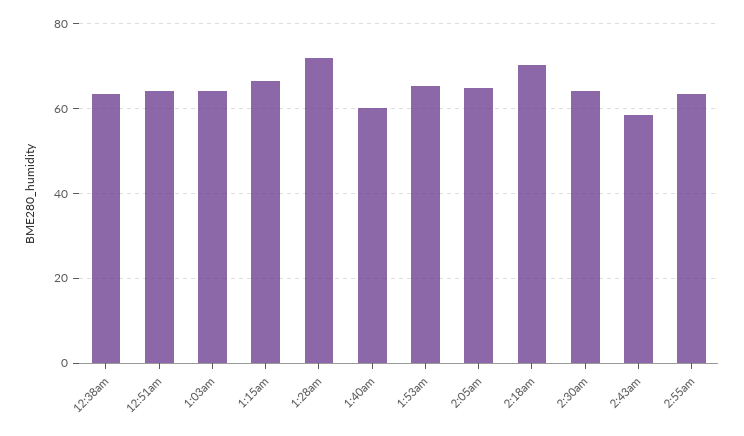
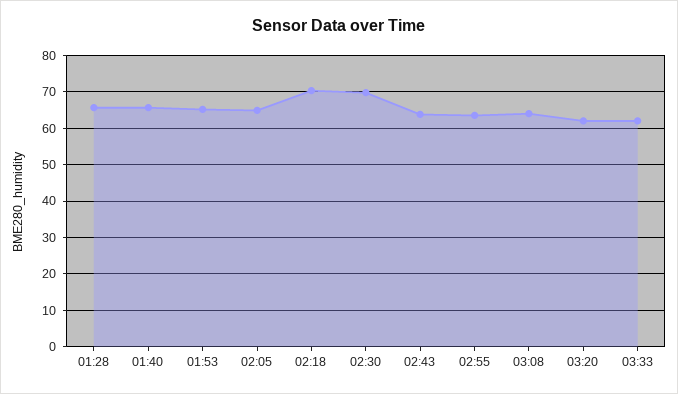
12:38am: 64 -> none
12:51am: 64 -> none
1:03am: 64 -> none
1:15am: 66 -> none
1:28am: 72 -> 66
1:40am: 60 -> 66
2:30am: 64 -> 70
2:43am: 58 -> 64
03:08: none -> 64
03:20: none -> 62
03:33: none -> 62

